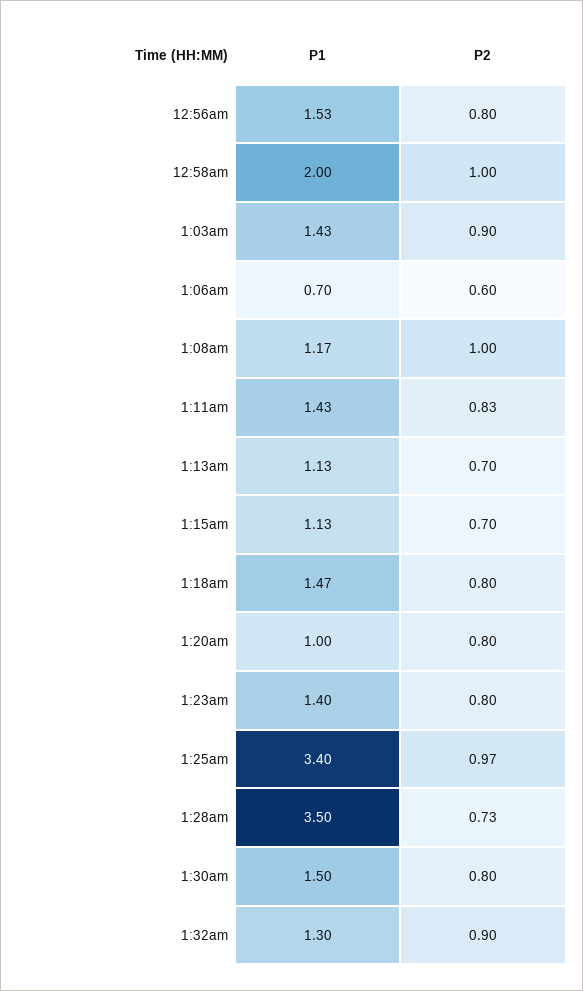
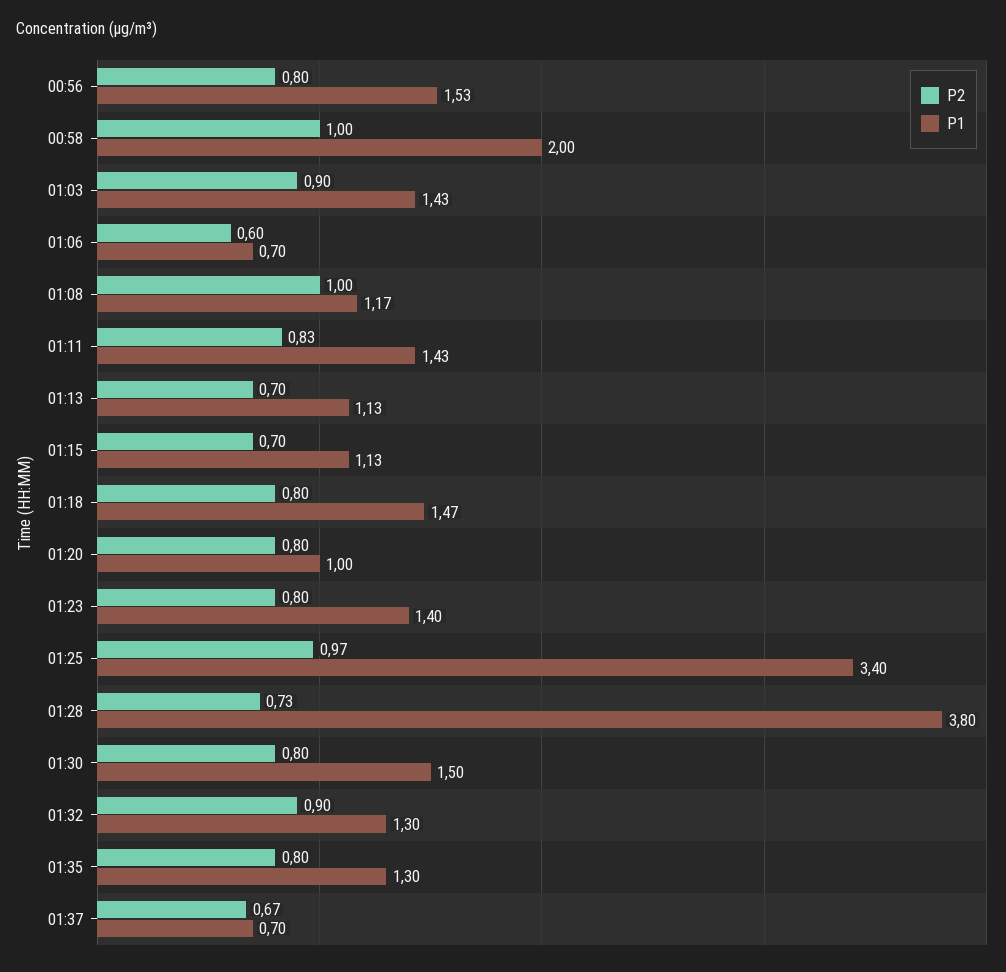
P1, 1:28am: 3.5 -> 3.8
P2, 01:35: none -> 0.8
P1, 01:35: none -> 1.3
P2, 01:37: none -> 0.67
P1, 01:37: none -> 0.7

